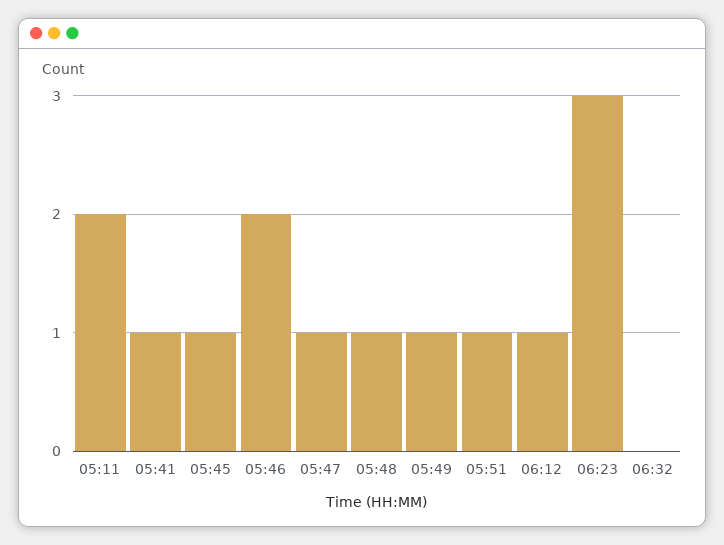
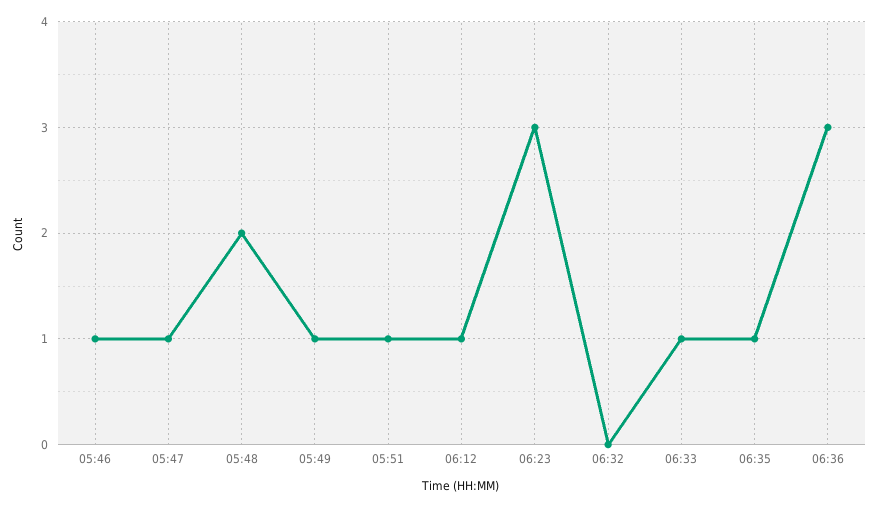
05:11: 2 -> none
05:41: 1 -> none
05:45: 1 -> none
05:46: 2 -> 1
05:48: 1 -> 2
06:33: none -> 1
06:35: none -> 1
06:36: none -> 3

